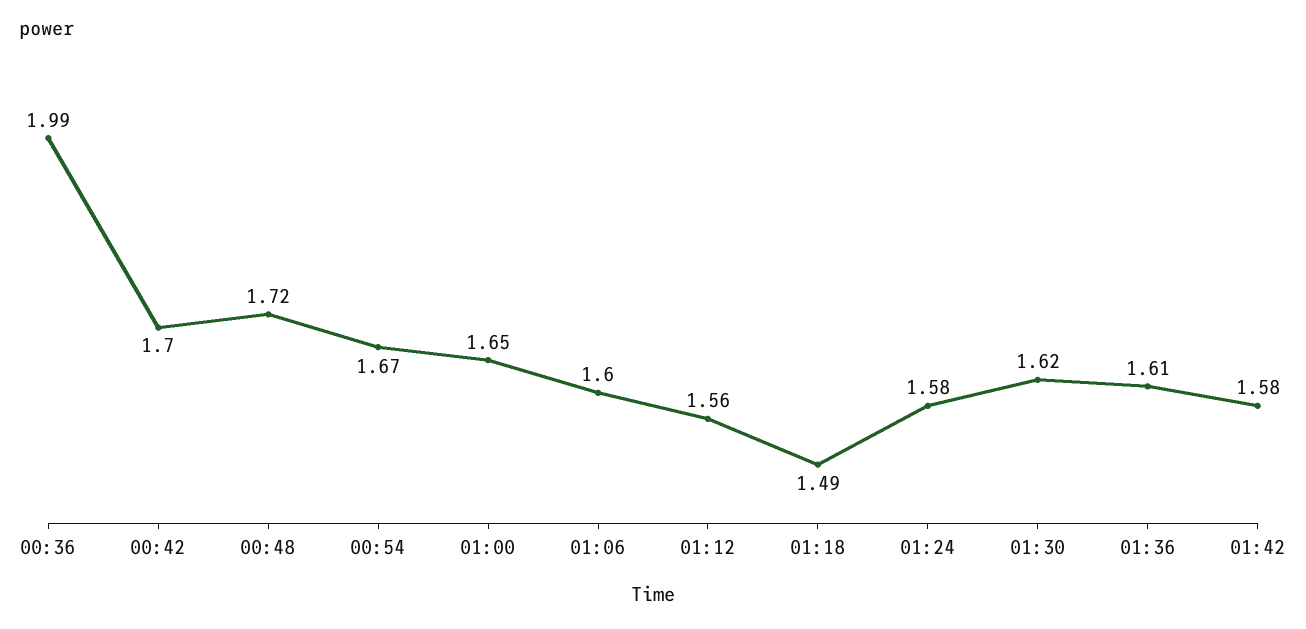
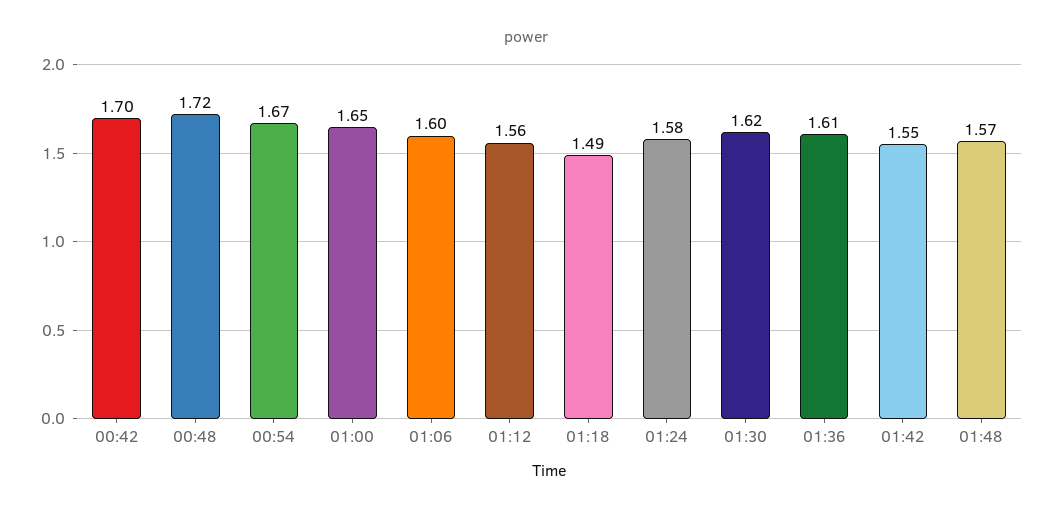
00:36: 1.99 -> none
01:42: 1.58 -> 1.55
01:48: none -> 1.57

